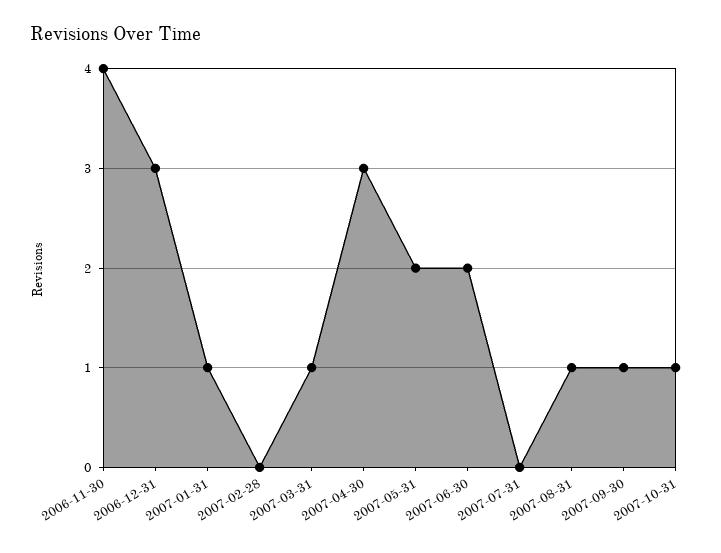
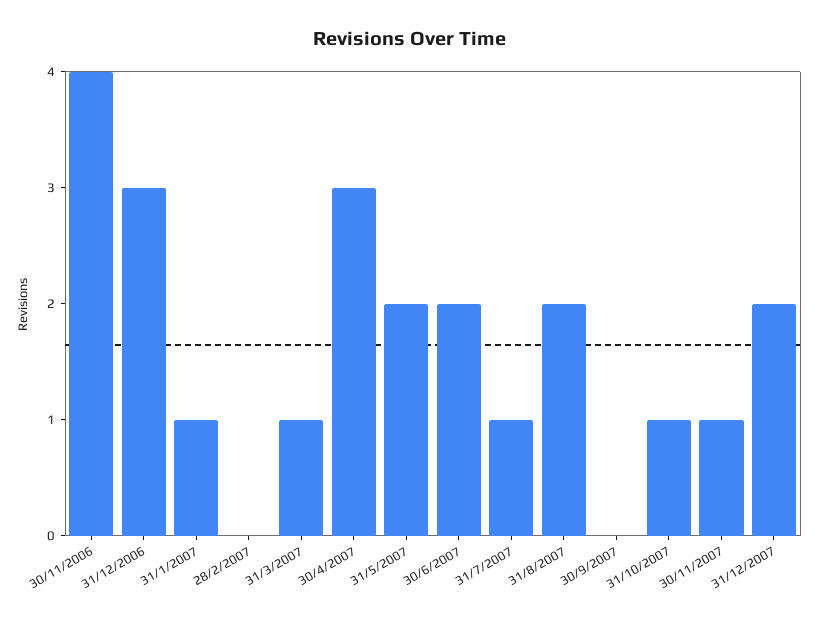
2007-07-31: 0 -> 1
2007-08-31: 1 -> 2
2007-09-30: 1 -> 0
30/11/2007: none -> 1
31/12/2007: none -> 2

